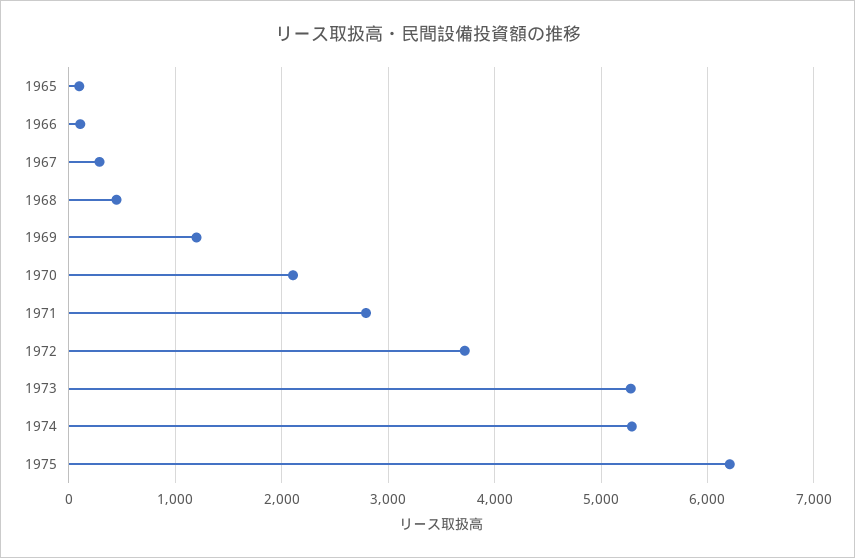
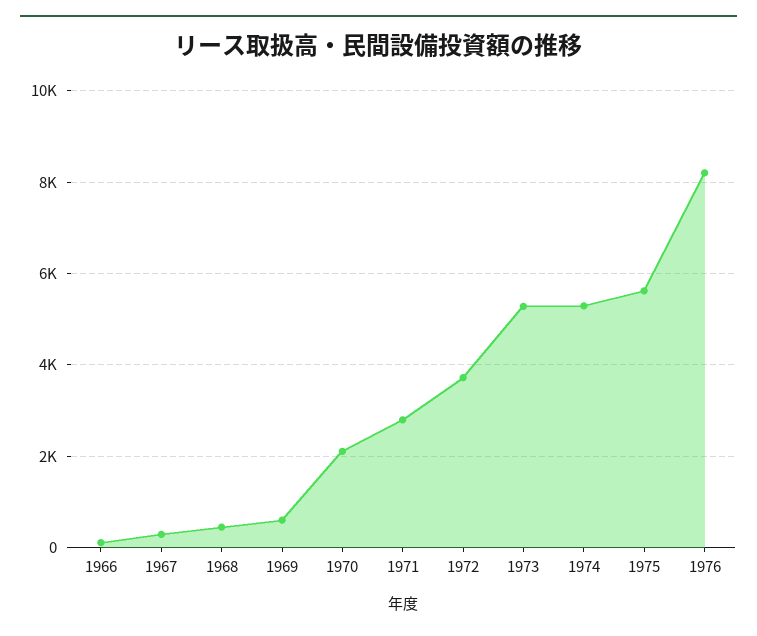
1965: 100 -> none
1969: 1200 -> 600
1975: 6200 -> 5600
1976: none -> 8200

